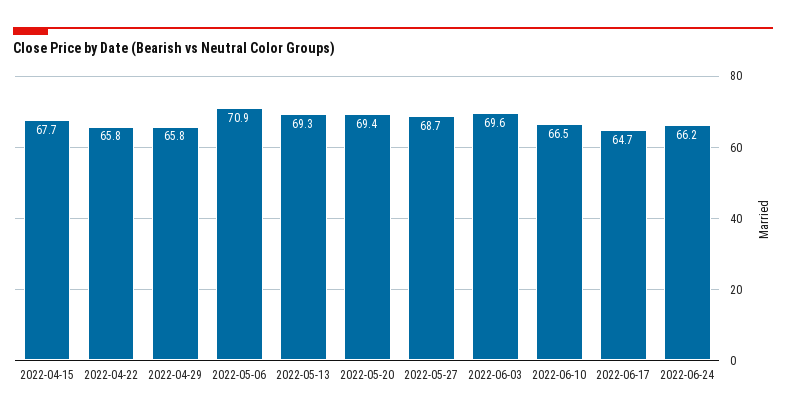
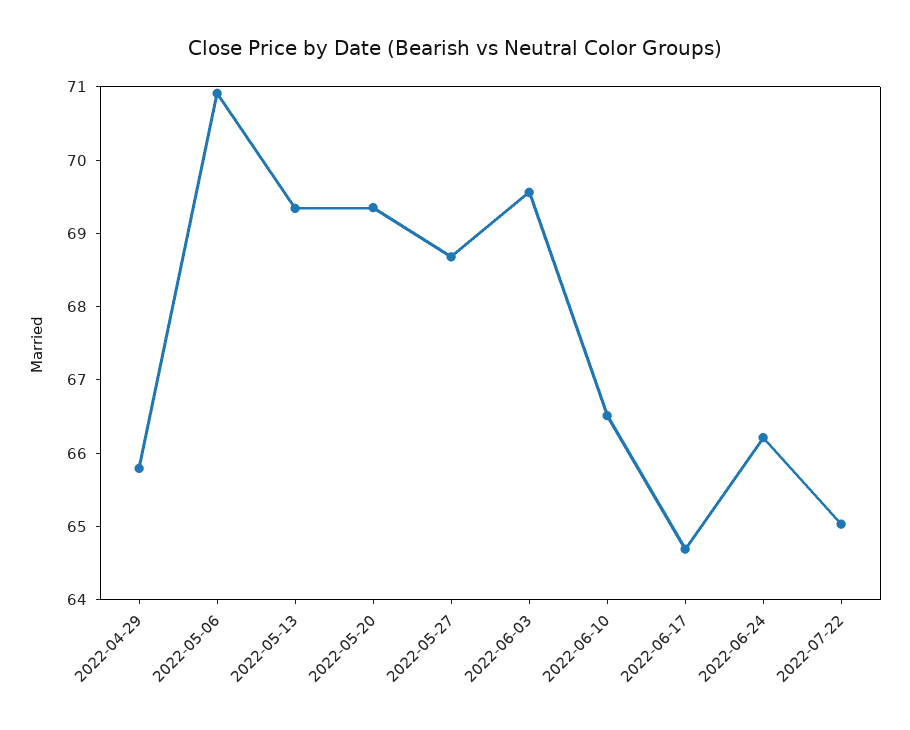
2022-04-15: 67.7 -> none
2022-04-22: 65.8 -> none
2022-07-22: none -> 65

